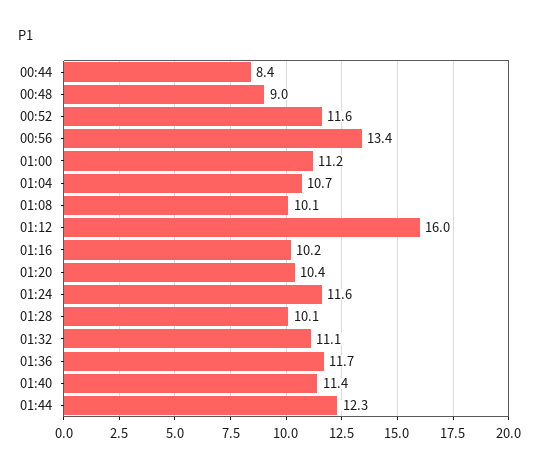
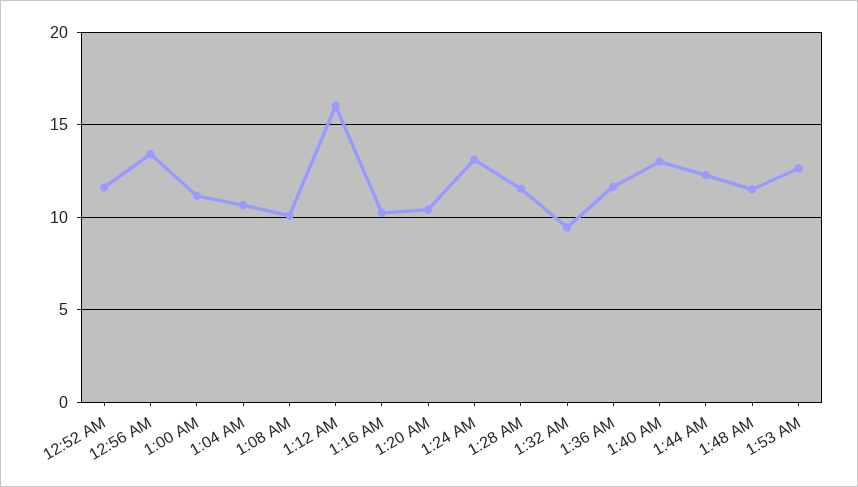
00:44: 8.4 -> none
00:48: 9 -> none
01:24: 11.6 -> 13
01:28: 10.1 -> 11.5
01:32: 11.1 -> 9.5
01:40: 11.4 -> 13
1:48 AM: none -> 11.5
1:53 AM: none -> 12.5

